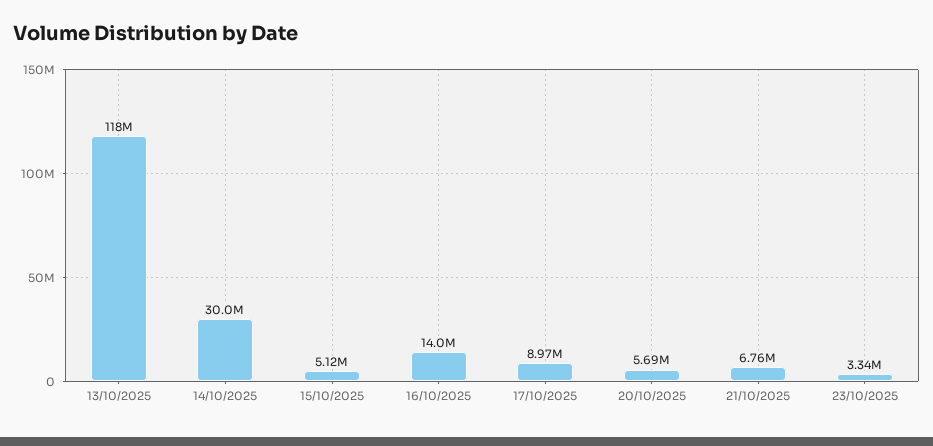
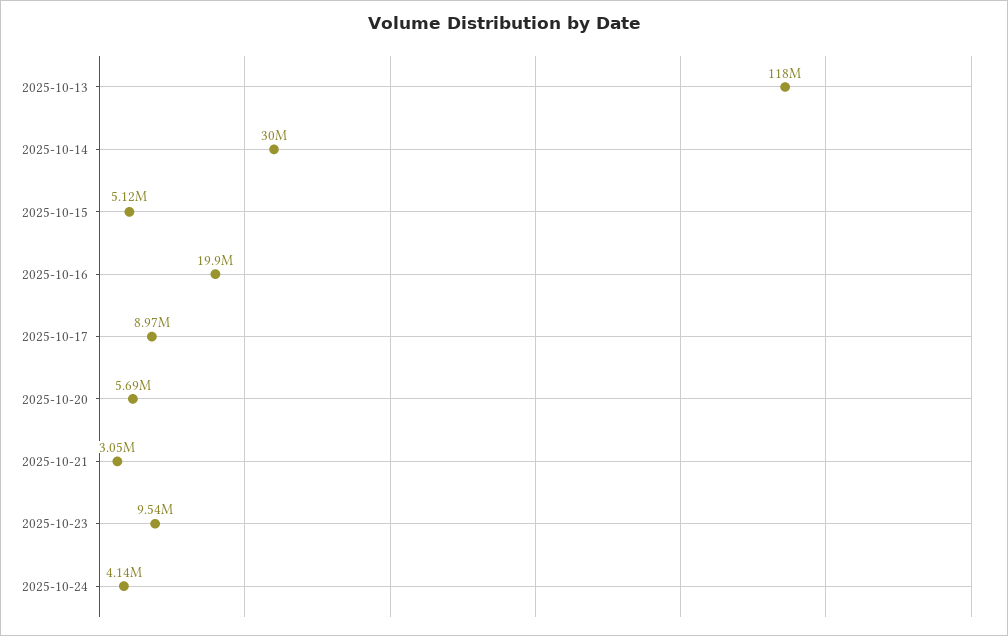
16/10/2025: 14000000 -> 19900000
21/10/2025: 6760000 -> 3050000
23/10/2025: 3340000 -> 9540000
2025-10-24: none -> 4140000

